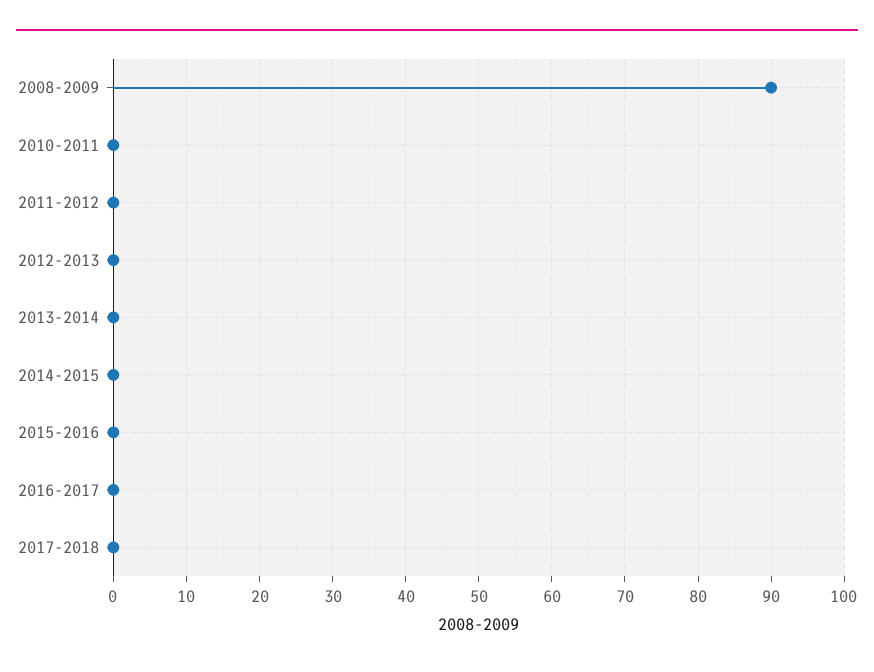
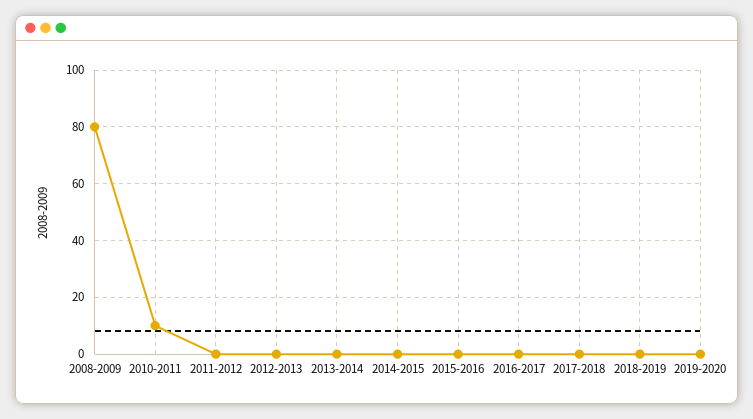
2008-2009: 90 -> 80
2010-2011: 0 -> 10
2018-2019: none -> 0
2019-2020: none -> 0

